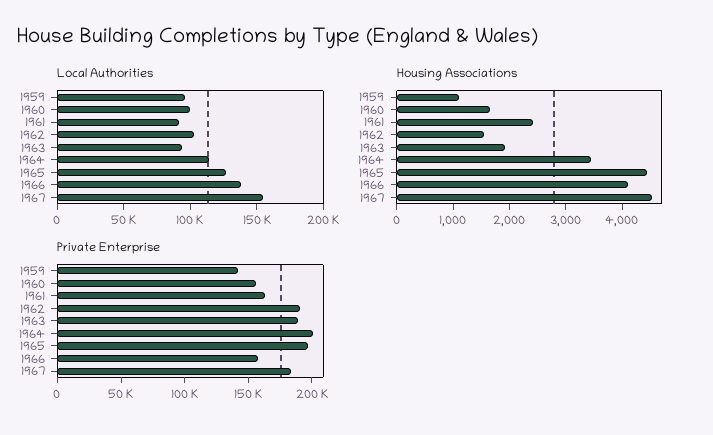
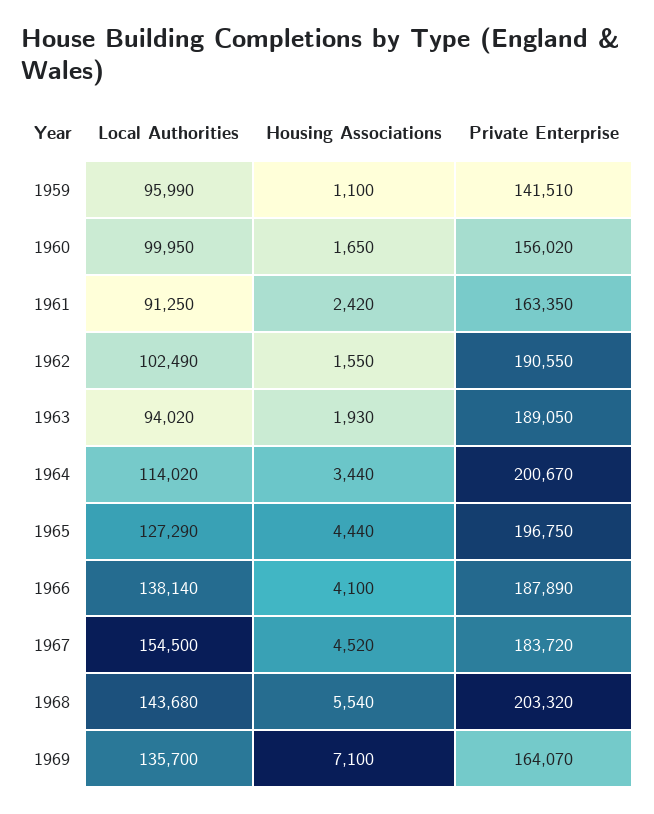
Private Enterprise, 1966: 160000 -> 187890
Local Authorities, 1968: none -> 143680
Housing Associations, 1968: none -> 5540
Private Enterprise, 1968: none -> 203320
Local Authorities, 1969: none -> 135700
Housing Associations, 1969: none -> 7100
Private Enterprise, 1969: none -> 164070

